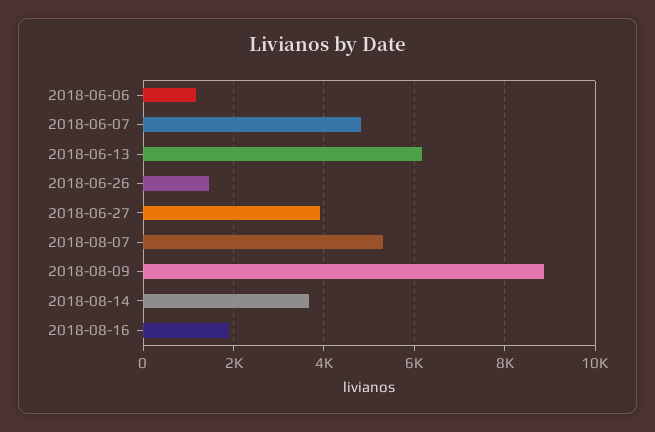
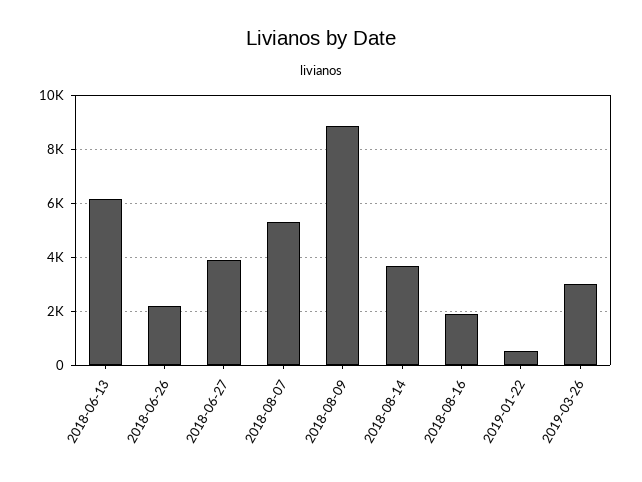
2018-06-06: 1200 -> none
2018-06-07: 4800 -> none
2018-06-26: 1400 -> 2250
2019-01-22: none -> 500
2019-03-26: none -> 3000

